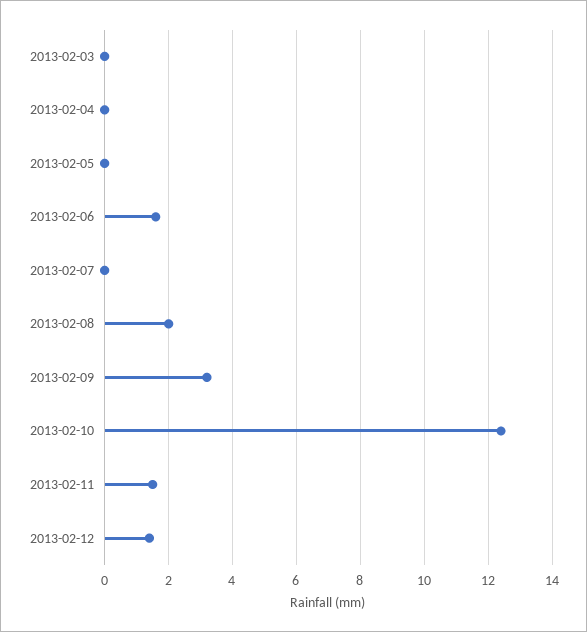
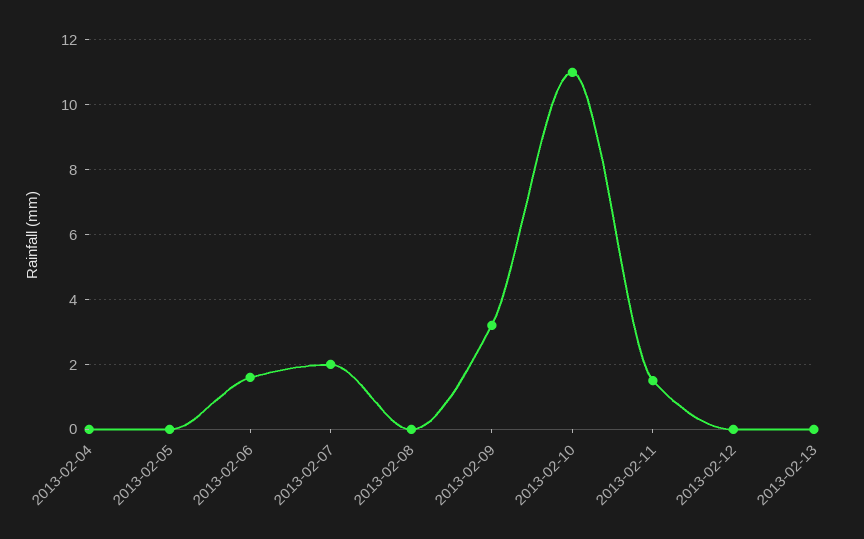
2013-02-03: 0 -> none
2013-02-07: 0 -> 2
2013-02-08: 2 -> 0
2013-02-10: 12.5 -> 11
2013-02-12: 1.5 -> 0
2013-02-13: none -> 0

